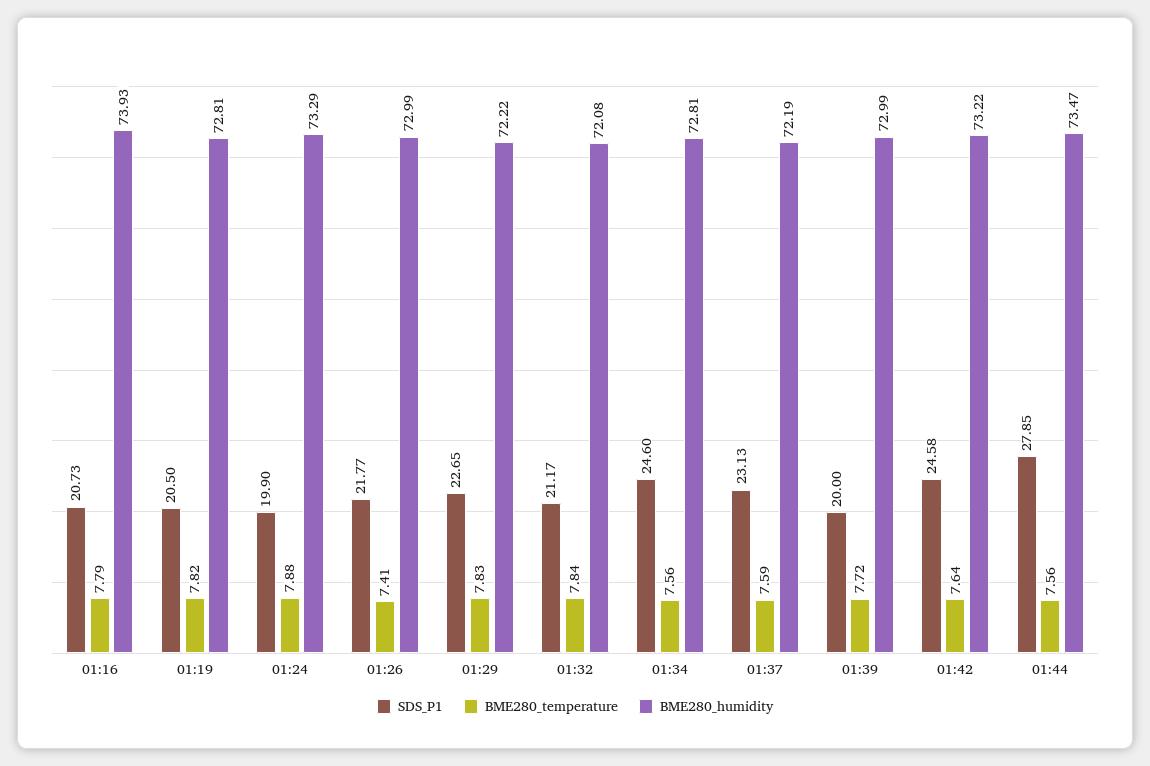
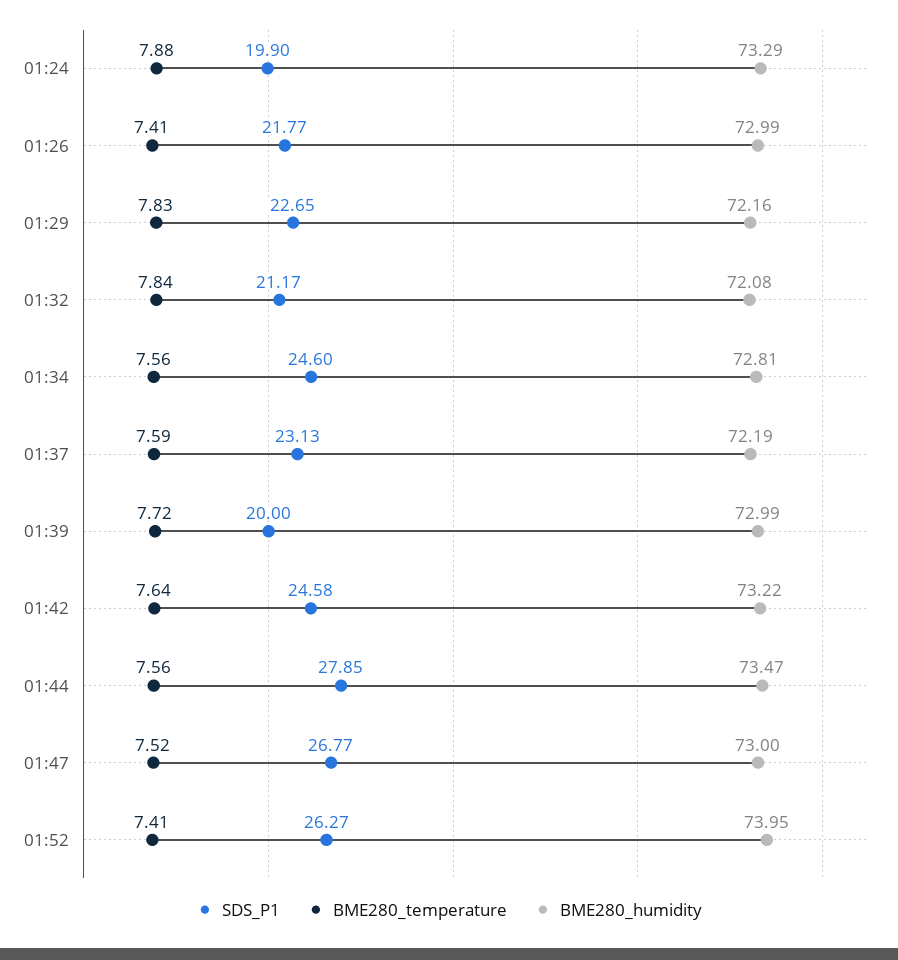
SDS_P1, 01:16: 20.73 -> none
BME280_temperature, 01:16: 7.79 -> none
BME280_humidity, 01:16: 73.93 -> none
SDS_P1, 01:19: 20.5 -> none
BME280_temperature, 01:19: 7.82 -> none
BME280_humidity, 01:19: 72.81 -> none
BME280_humidity, 01:29: 72.22 -> 72.16
SDS_P1, 01:47: none -> 26.77
BME280_temperature, 01:47: none -> 7.52
BME280_humidity, 01:47: none -> 73
SDS_P1, 01:52: none -> 26.27
BME280_temperature, 01:52: none -> 7.41
BME280_humidity, 01:52: none -> 73.95

